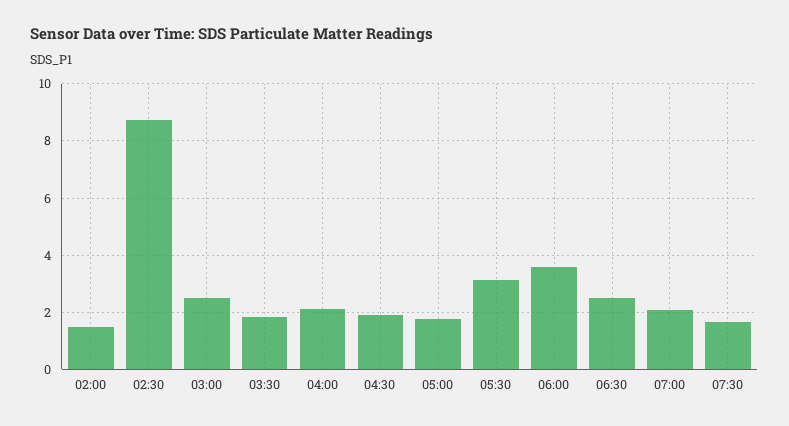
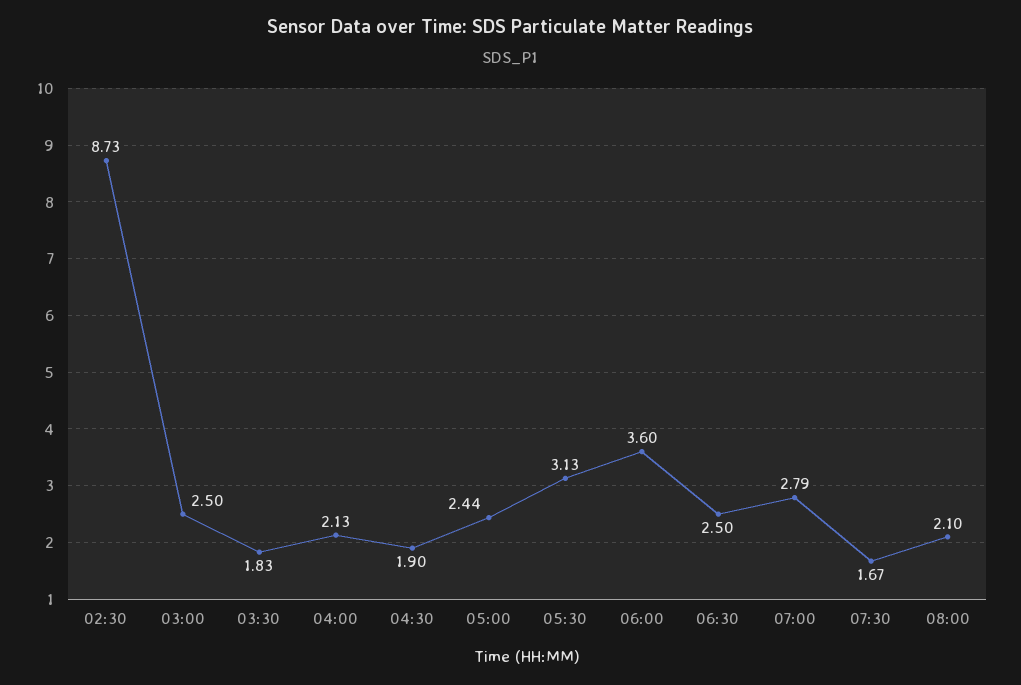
02:00: 1.5 -> none
05:00: 1.75 -> 2.44
07:00: 2 -> 2.79
08:00: none -> 2.1

